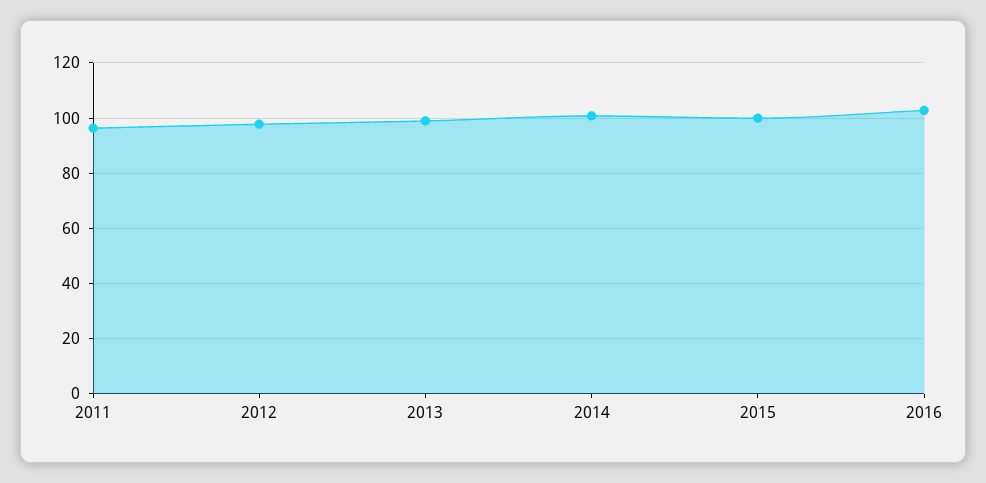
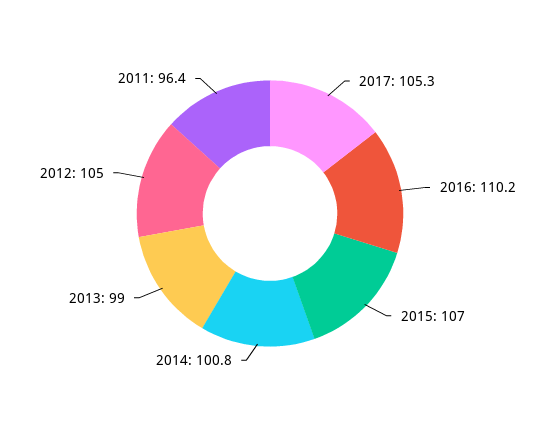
2012: 97.5 -> 105
2015: 100 -> 107
2016: 102.5 -> 110.2
2017: none -> 105.3

